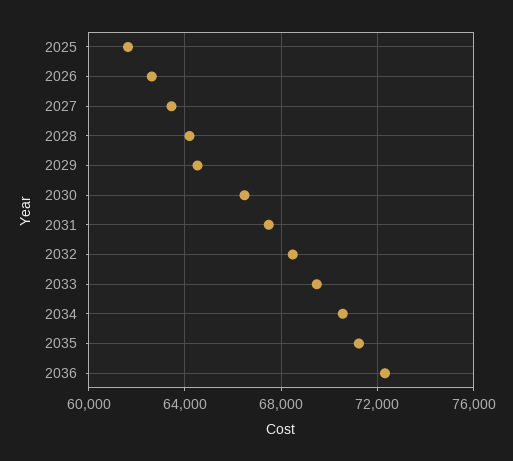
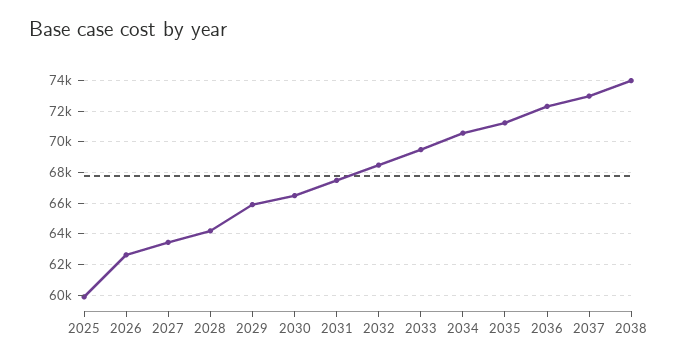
2025: 61500 -> 60000
2029: 64500 -> 66000
2037: none -> 73000
2038: none -> 74000

